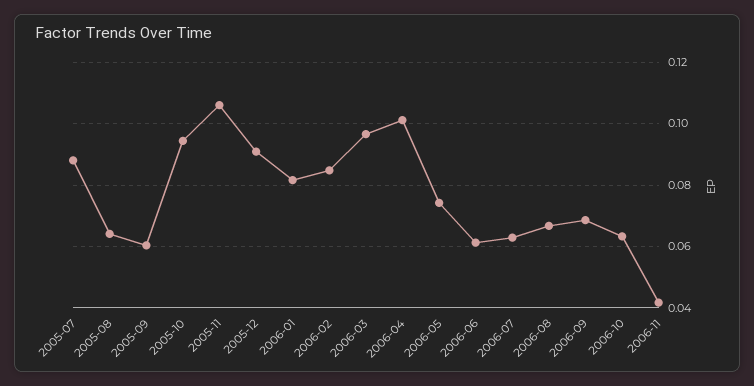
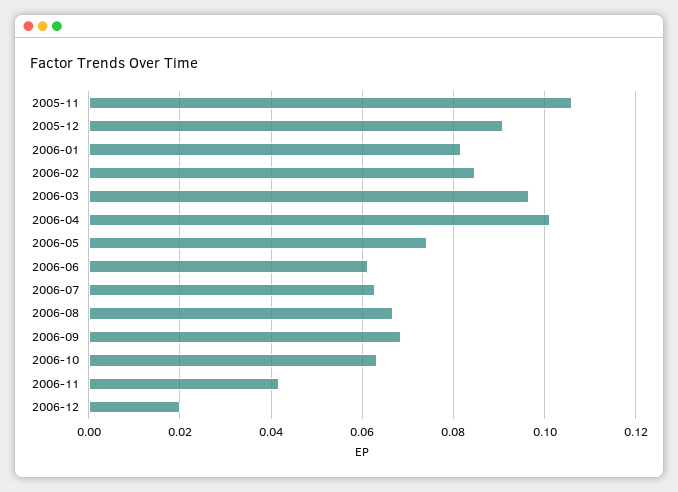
2005-07: 0.088 -> none
2005-08: 0.064 -> none
2005-09: 0.06 -> none
2005-10: 0.094 -> none
2006-12: none -> 0.02

